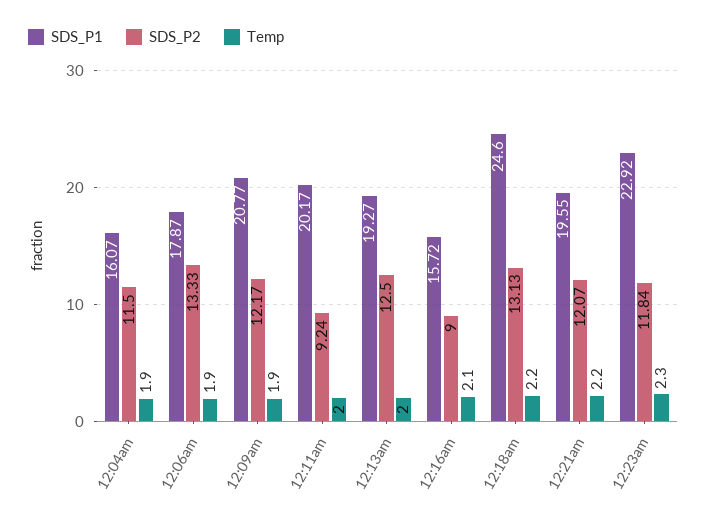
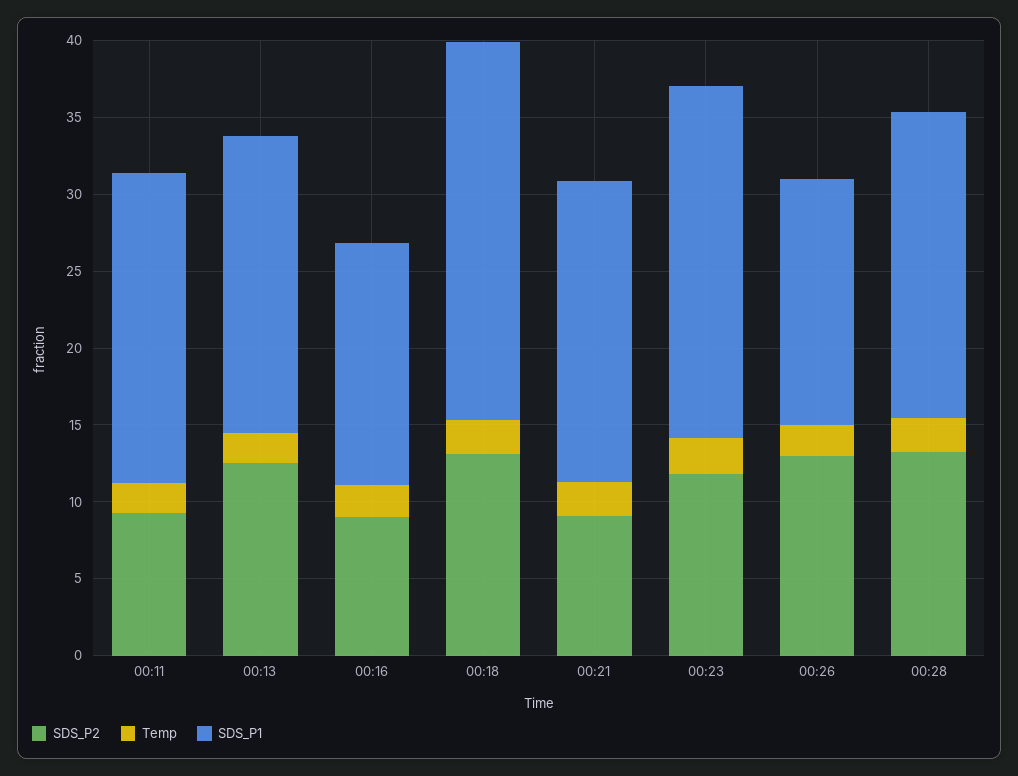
SDS_P1, 12:04am: 16.07 -> none
SDS_P2, 12:04am: 11.5 -> none
Temp, 12:04am: 1.9 -> none
SDS_P1, 12:06am: 17.87 -> none
SDS_P2, 12:06am: 13.33 -> none
Temp, 12:06am: 1.9 -> none
SDS_P1, 12:09am: 20.77 -> none
SDS_P2, 12:09am: 12.17 -> none
Temp, 12:09am: 1.9 -> none
SDS_P2, 12:21am: 12.07 -> 9
SDS_P2, 00:26: none -> 13
Temp, 00:26: none -> 2
SDS_P1, 00:26: none -> 16
SDS_P2, 00:28: none -> 13
Temp, 00:28: none -> 2
SDS_P1, 00:28: none -> 20

